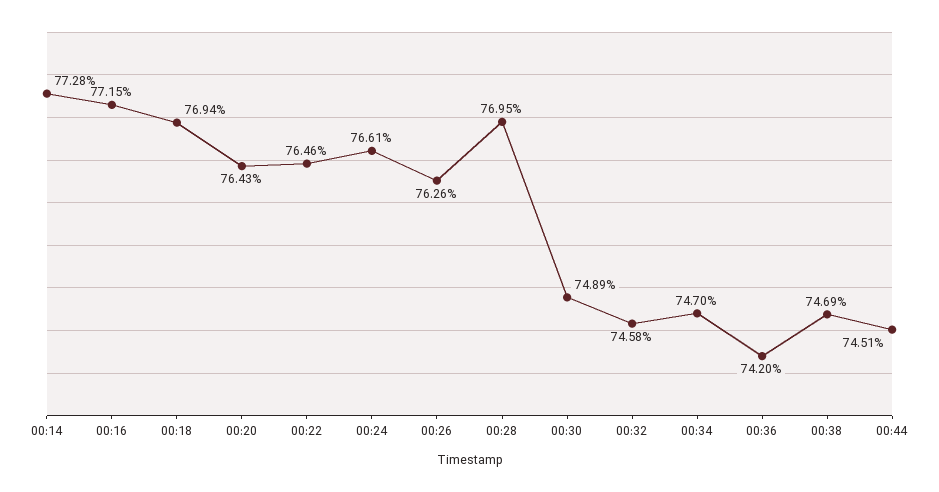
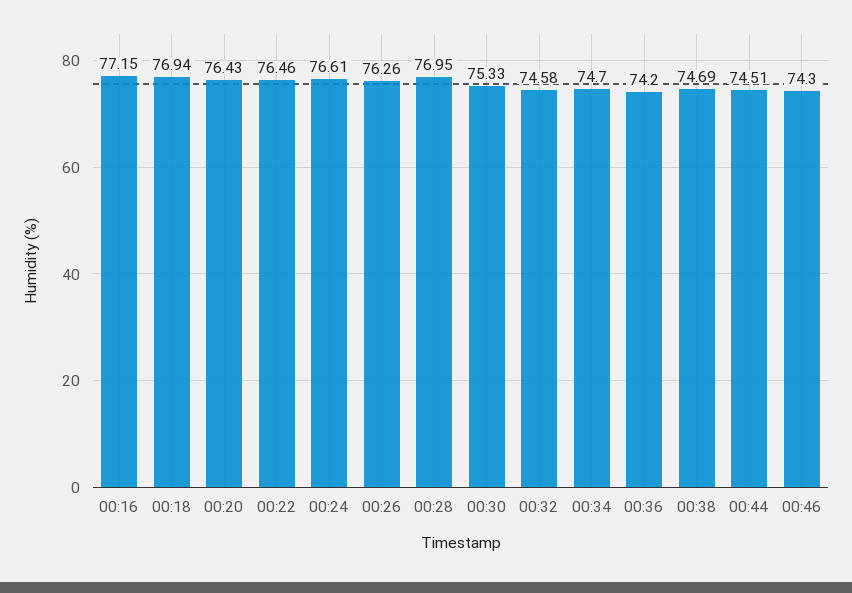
00:14: 77.28 -> none
00:30: 74.89 -> 75.33
00:46: none -> 74.3

